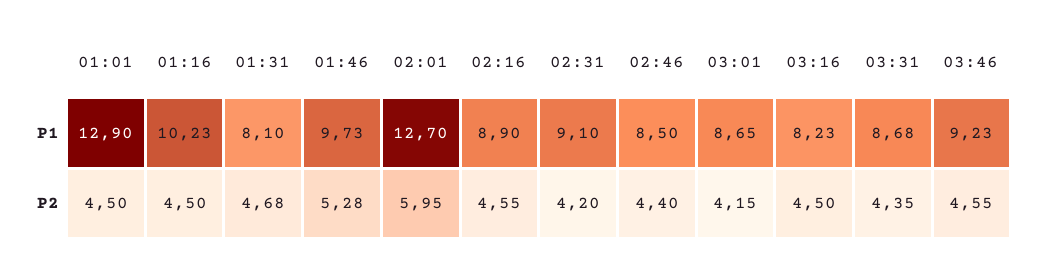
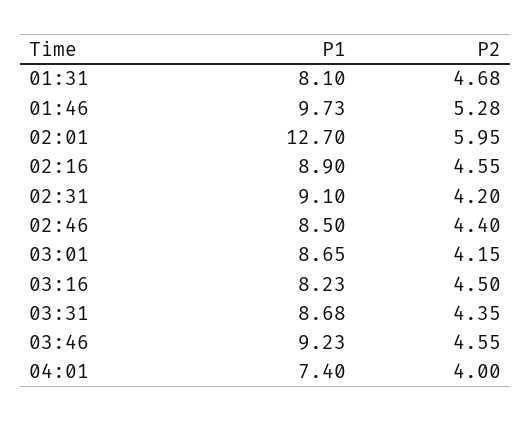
01:01, P1: 12.9 -> none
01:16, P1: 10.23 -> none
01:01, P2: 4.5 -> none
01:16, P2: 4.5 -> none
04:01, P1: none -> 7.4
04:01, P2: none -> 4

